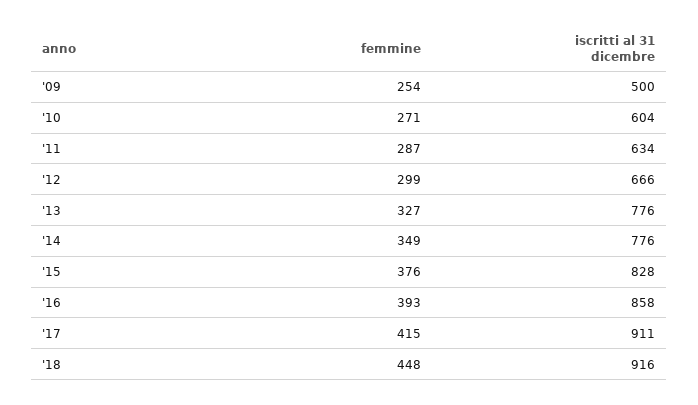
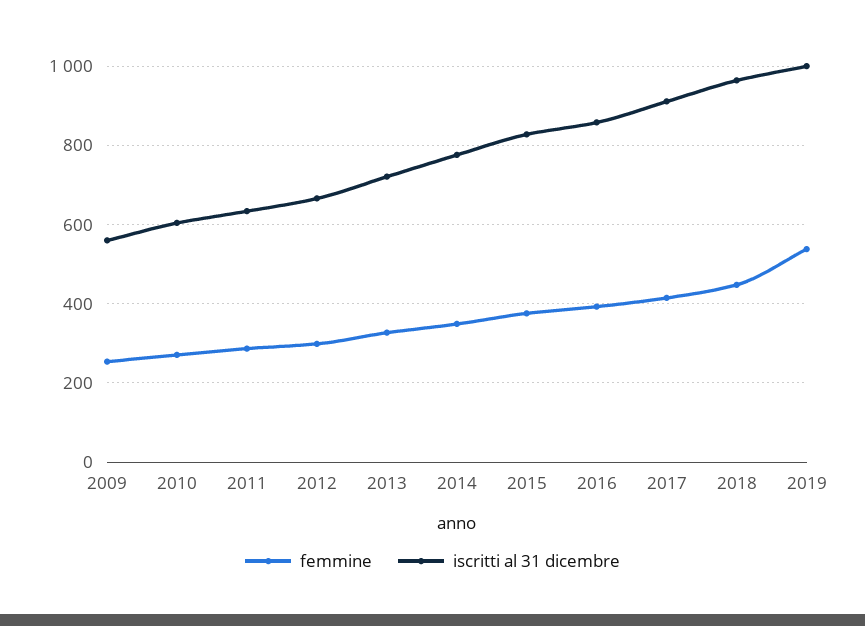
iscritti al 31 dicembre, '09: 500 -> 560
iscritti al 31 dicembre, '13: 776 -> 720
iscritti al 31 dicembre, '18: 916 -> 960
femmine, 2019: none -> 540
iscritti al 31 dicembre, 2019: none -> 1000

